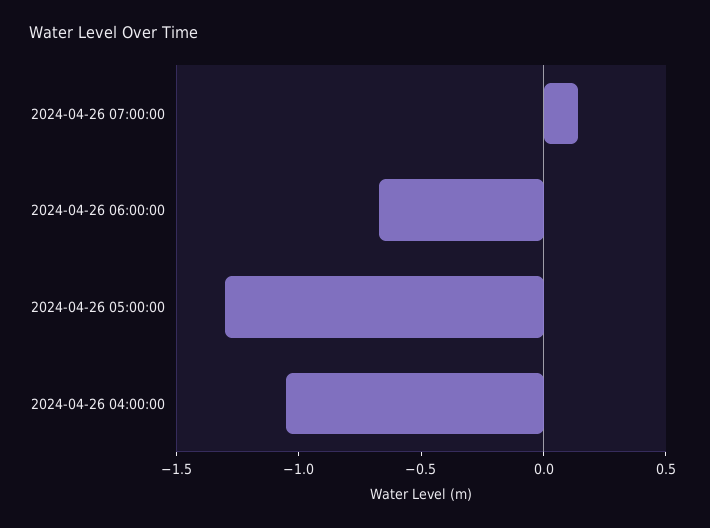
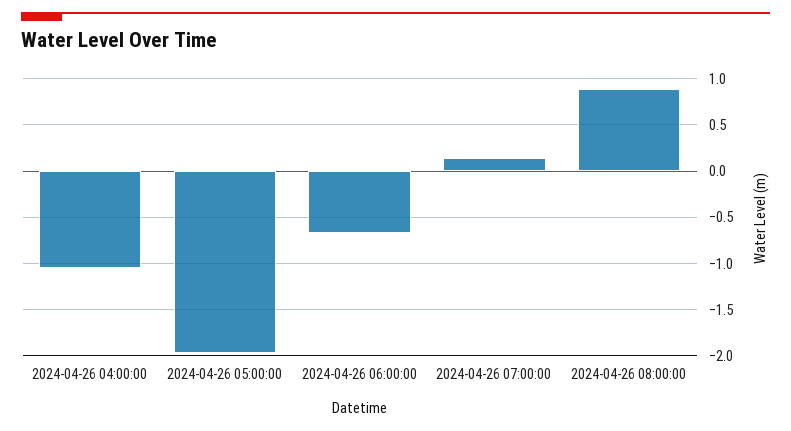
2024-04-26 05:00:00: -1.3 -> -2
2024-04-26 08:00:00: none -> 0.9

